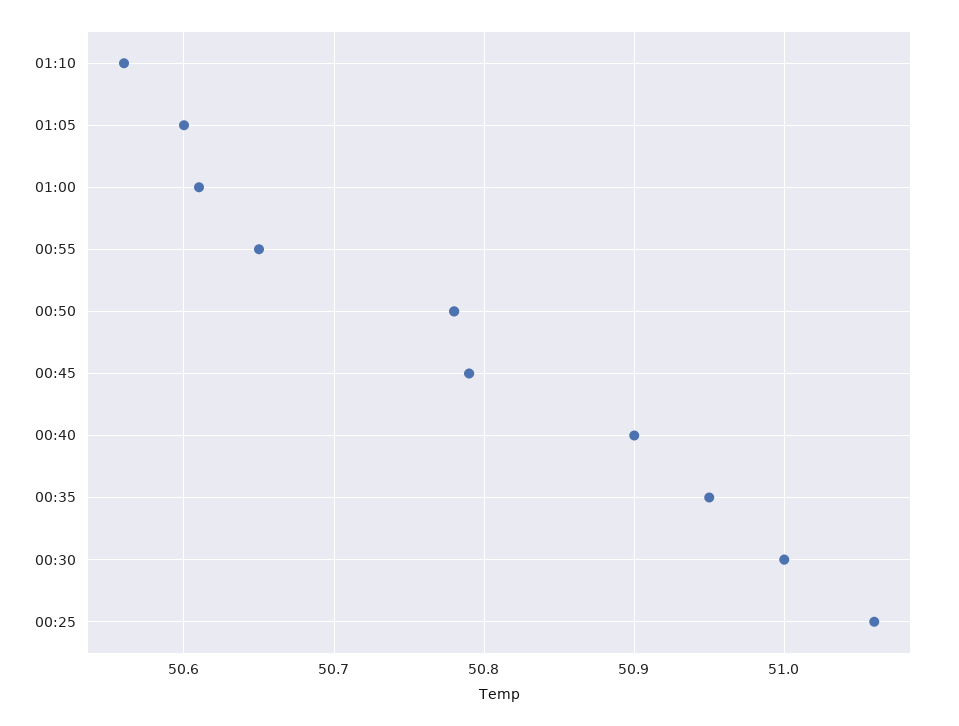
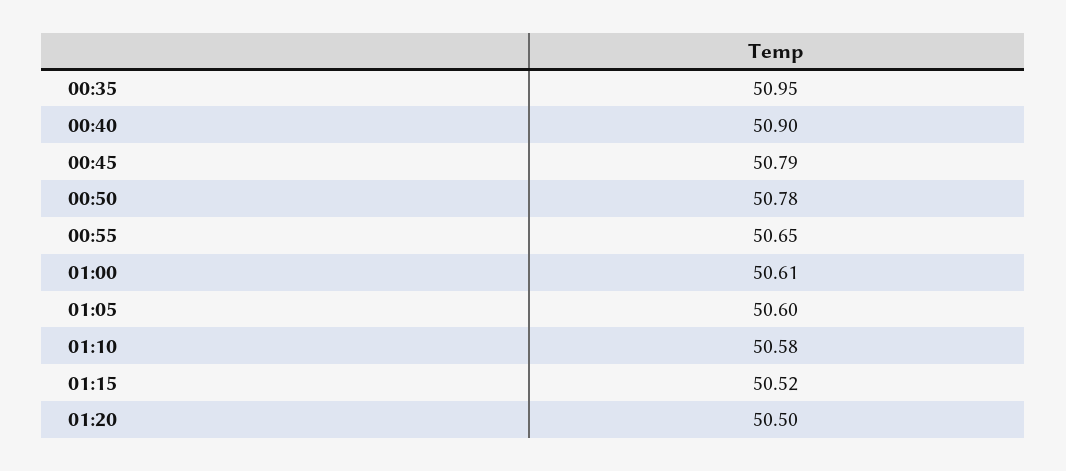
01:10: 50.56 -> 50.58
00:30: 51 -> none
00:25: 51.06 -> none
01:15: none -> 50.52
01:20: none -> 50.5

